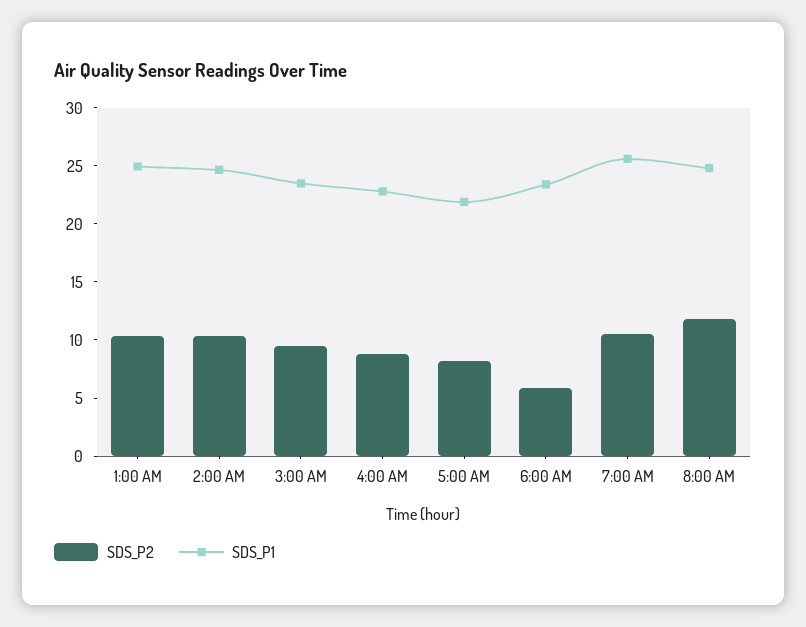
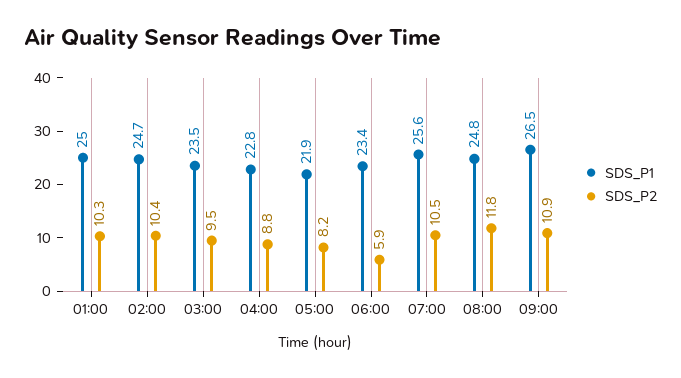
SDS_P1, 09:00: none -> 26.5
SDS_P2, 09:00: none -> 10.9

